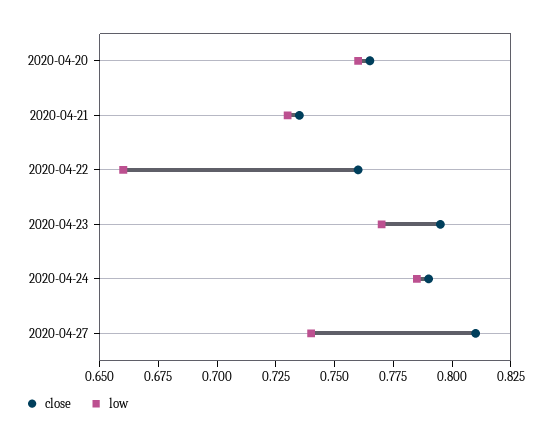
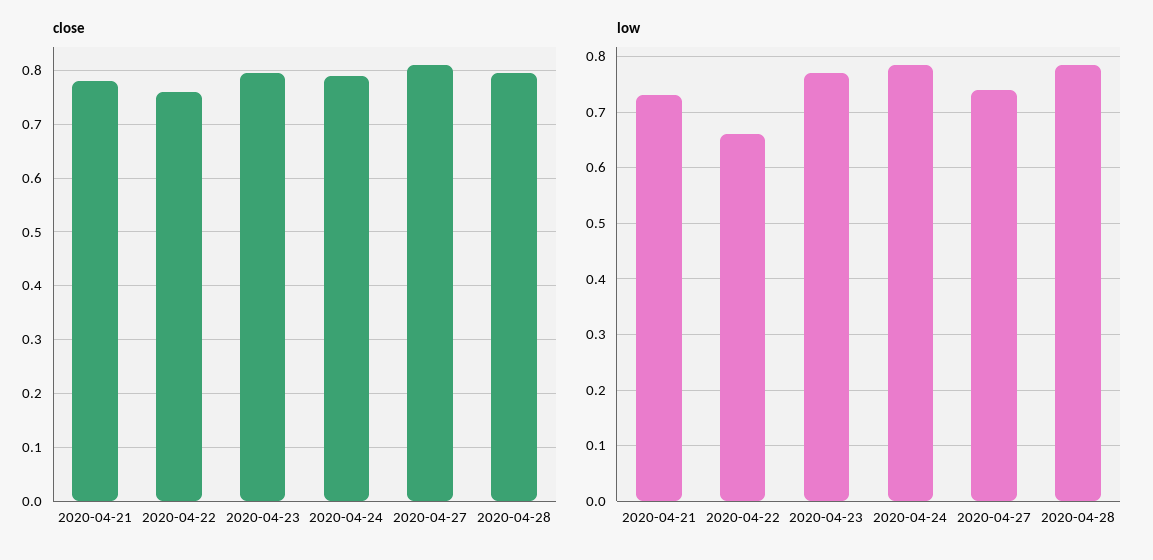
close, 2020-04-20: 0.765 -> none
low, 2020-04-20: 0.76 -> none
close, 2020-04-21: 0.735 -> 0.78
close, 2020-04-28: none -> 0.8
low, 2020-04-28: none -> 0.78

